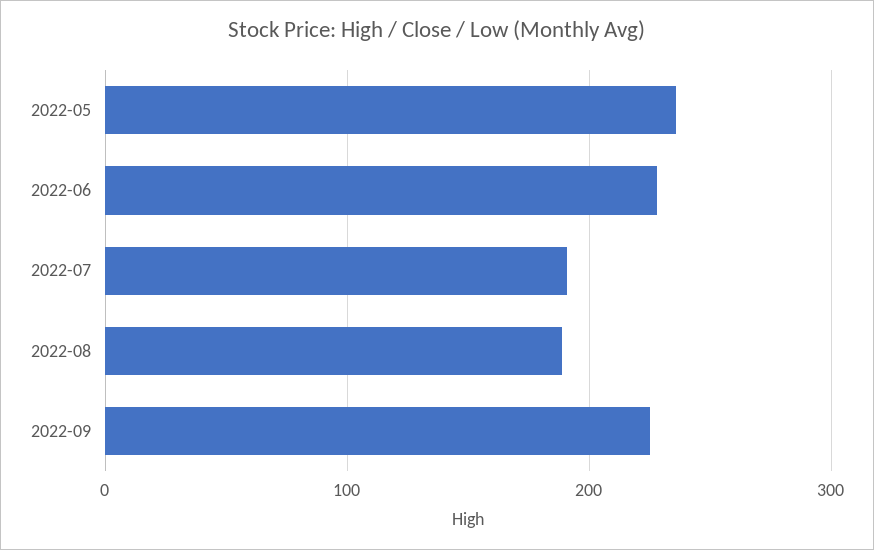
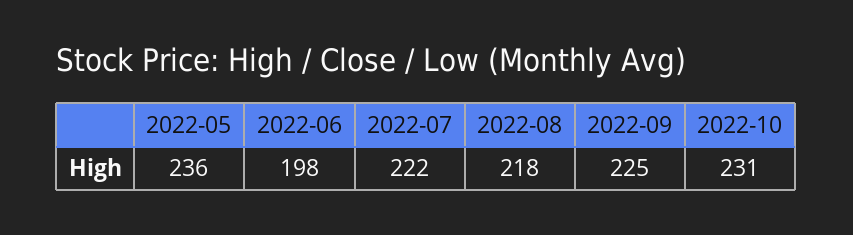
2022-06: 230 -> 198
2022-07: 190 -> 222
2022-08: 190 -> 218
2022-10: none -> 231

